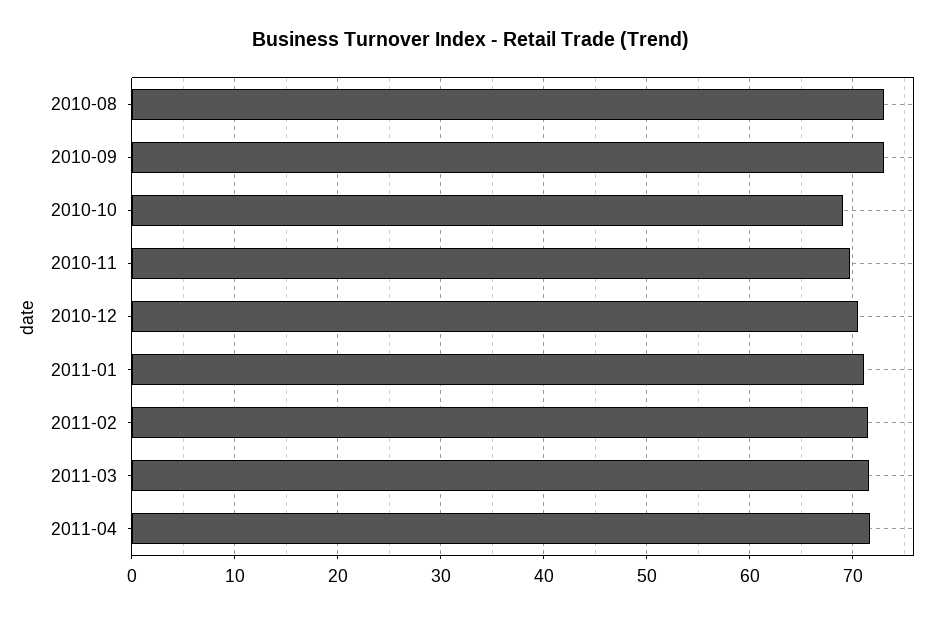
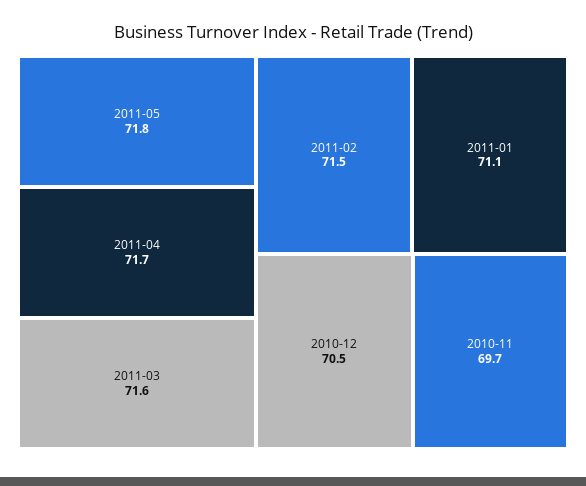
2010-08: 73 -> none
2010-09: 73 -> none
2010-10: 69 -> none
2011-05: none -> 71.8

